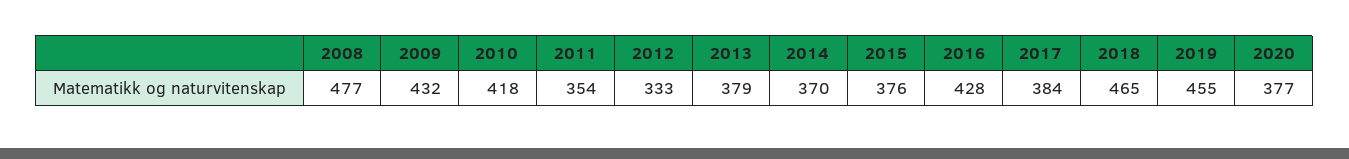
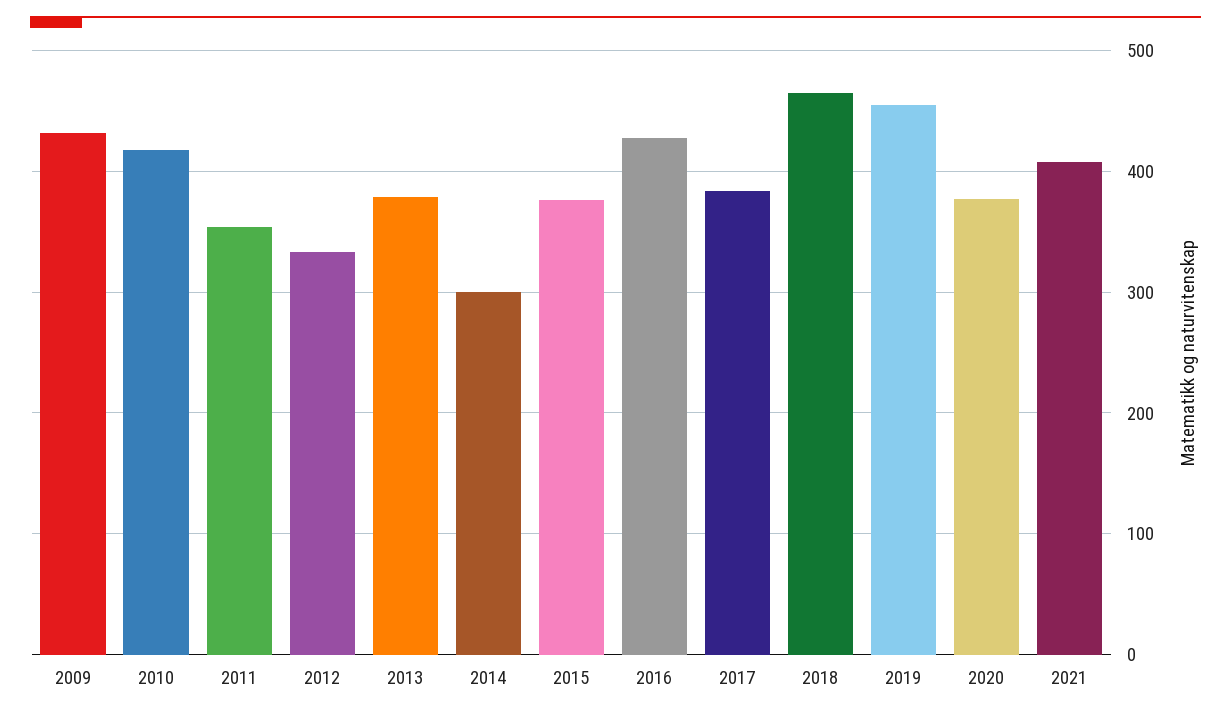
2008: 477 -> none
2014: 370 -> 300
2021: none -> 410

